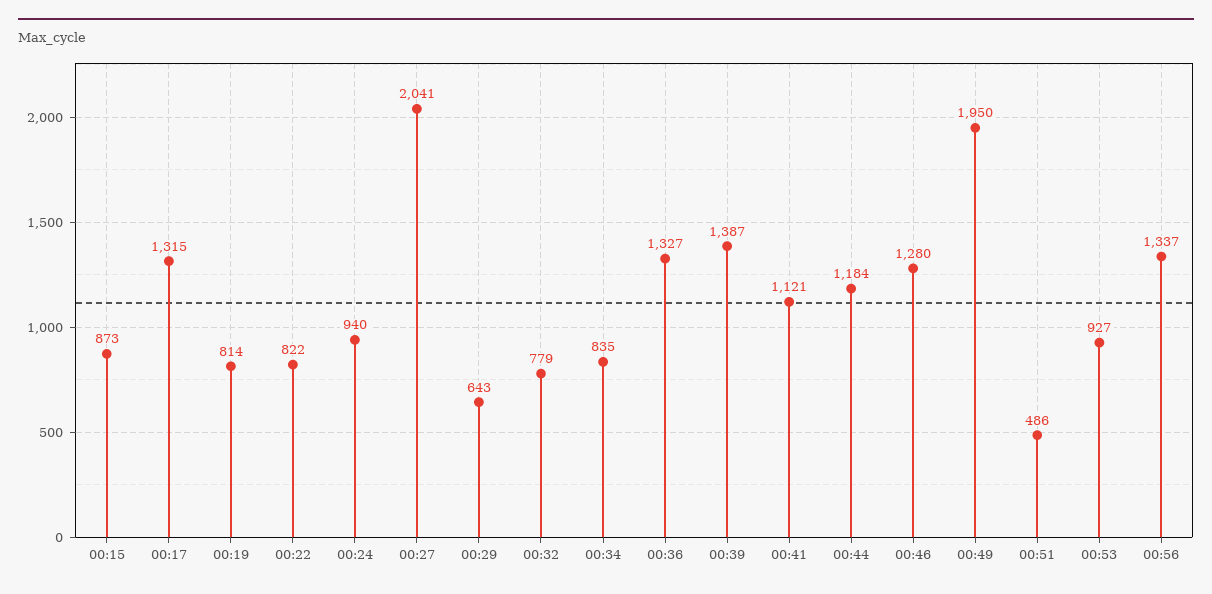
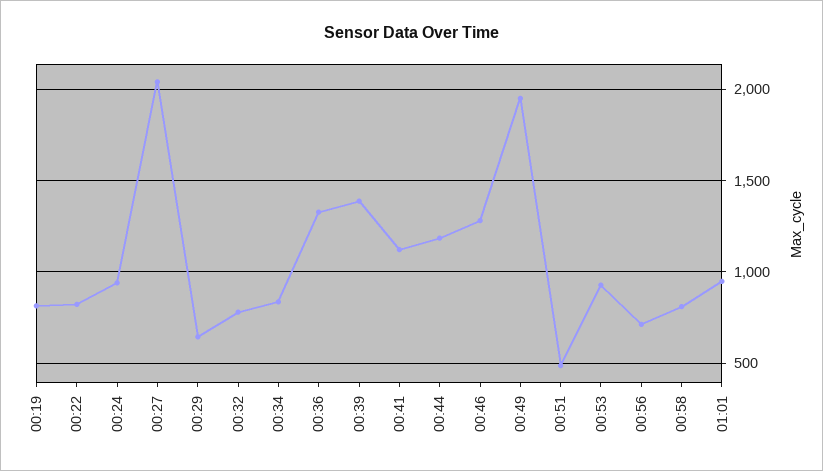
00:15: 873 -> none
00:17: 1315 -> none
00:56: 1337 -> 700
00:58: none -> 800
01:01: none -> 950

